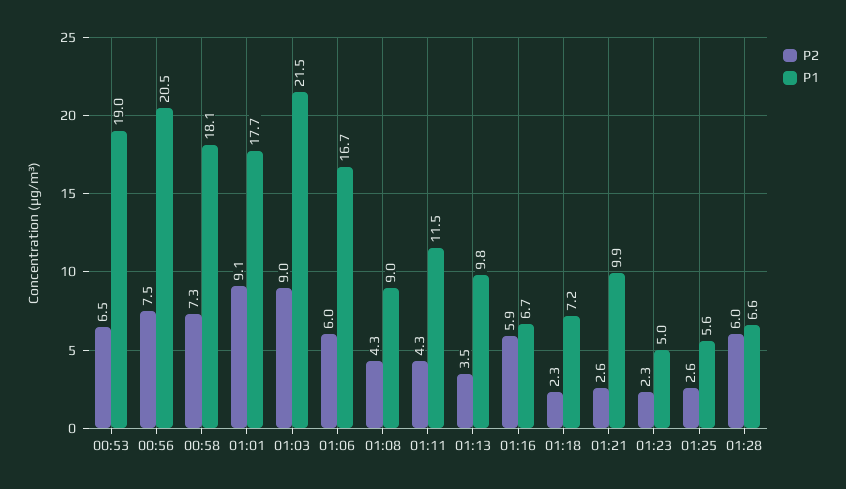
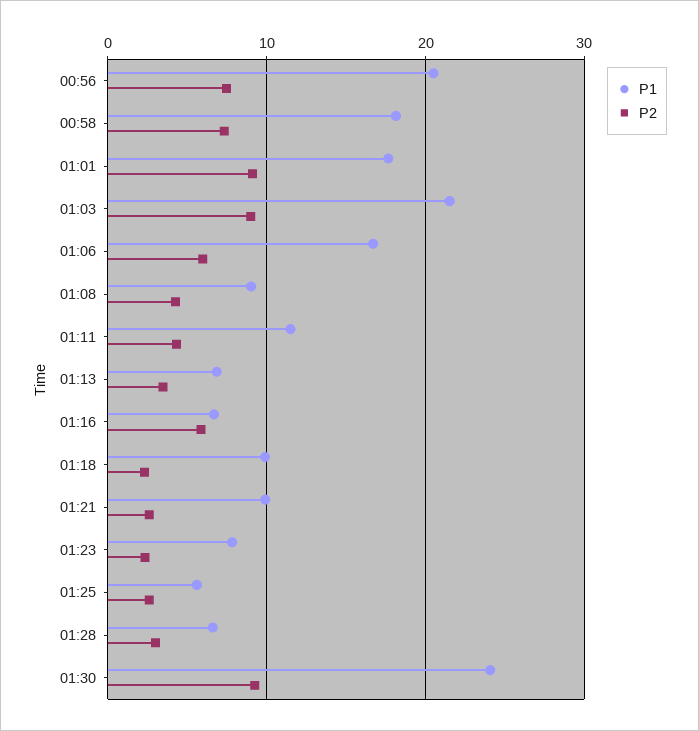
P2, 00:53: 6.5 -> none
P1, 00:53: 19 -> none
P1, 01:13: 9.8 -> 7
P1, 01:18: 7.2 -> 10
P1, 01:23: 5 -> 8
P2, 01:28: 6 -> 3
P1, 01:30: none -> 24
P2, 01:30: none -> 9

